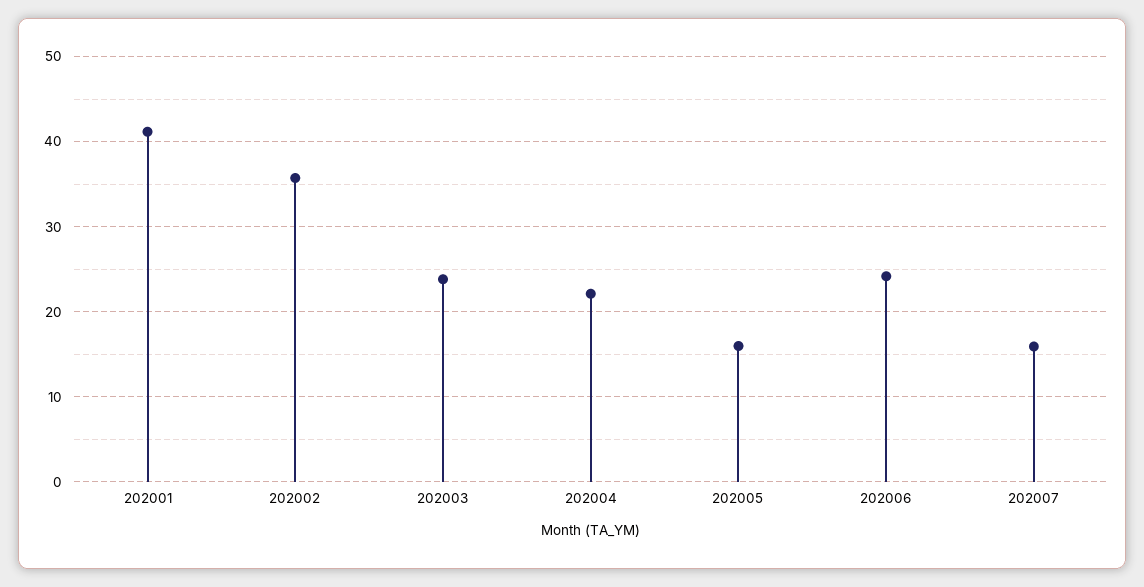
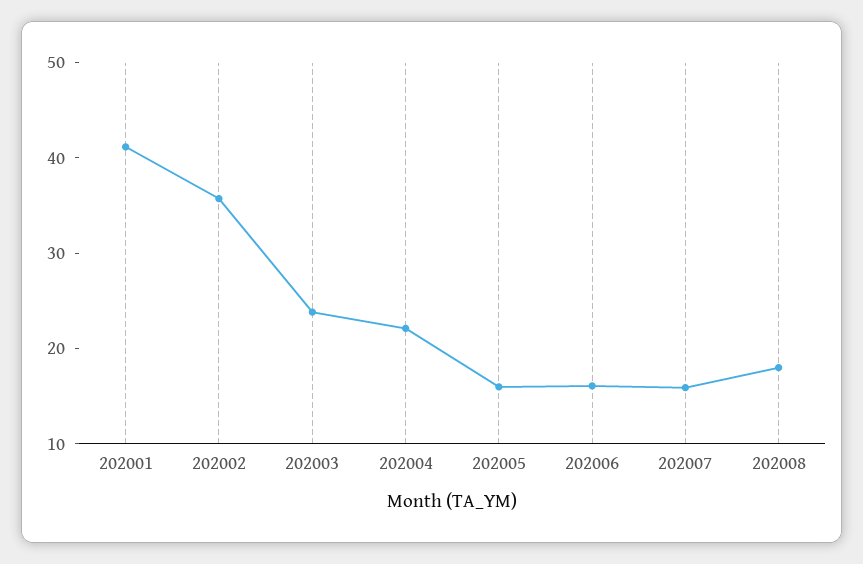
202006: 24 -> 16
202008: none -> 18

